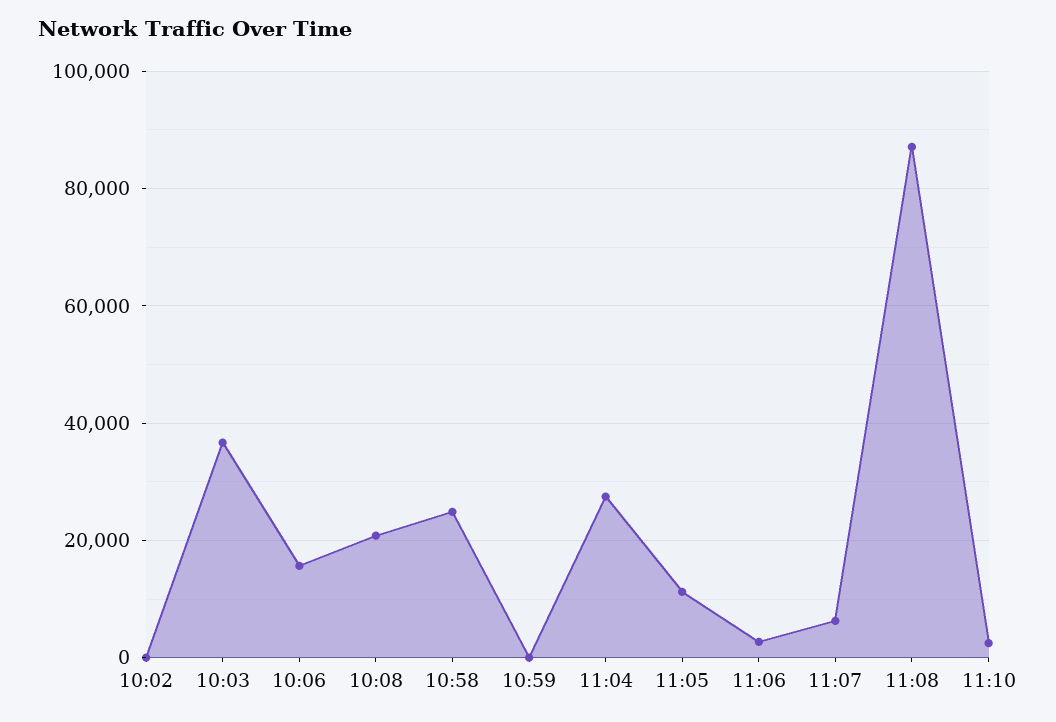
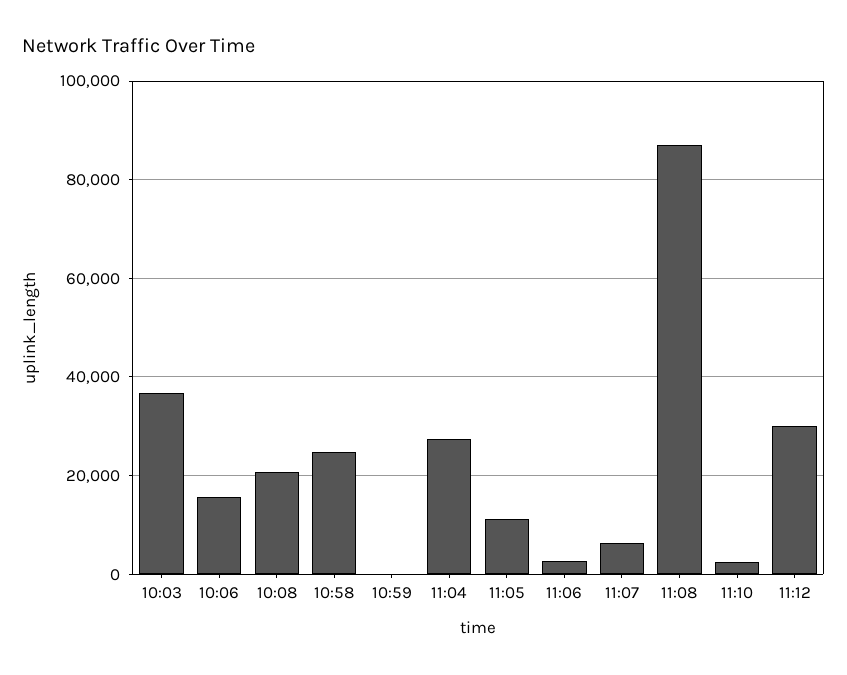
10:02: 0 -> none
11:12: none -> 30000

